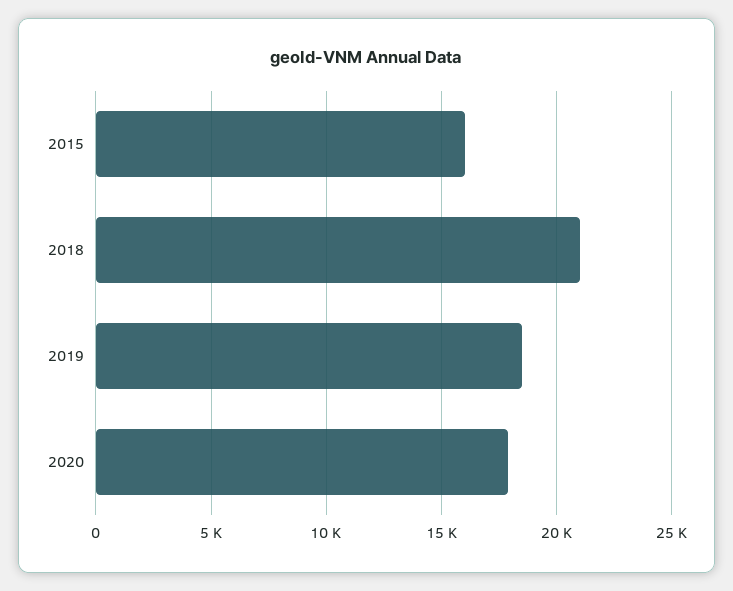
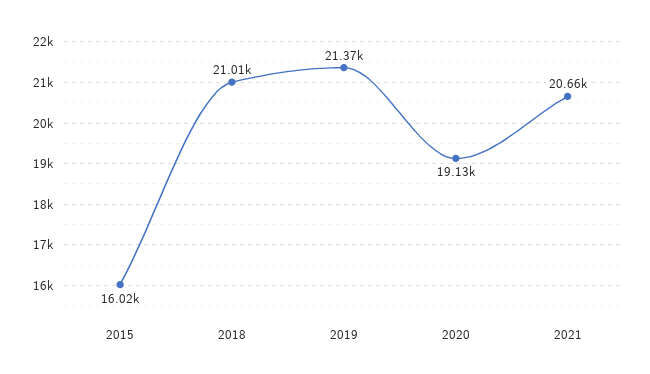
2019: 18500 -> 21370
2020: 18000 -> 19130
2021: none -> 20660

